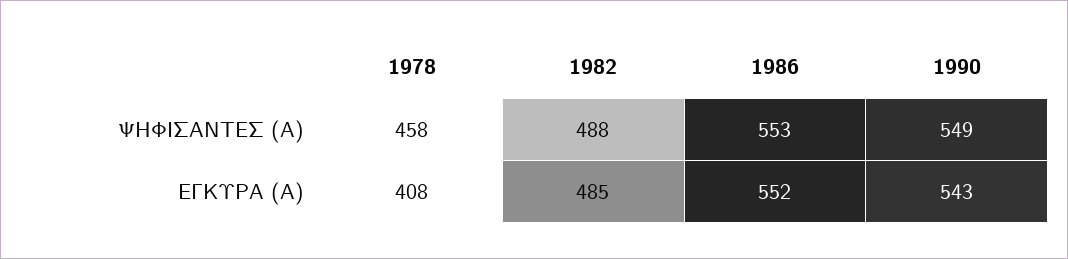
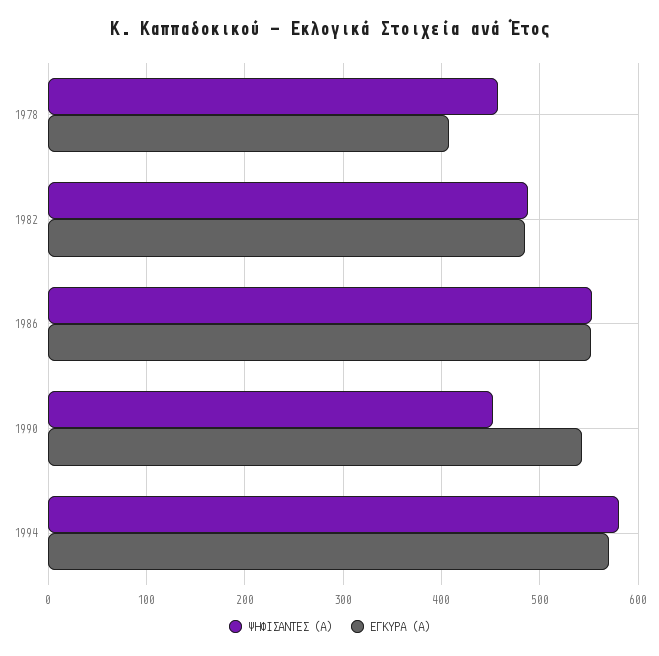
ΨΗΦΙΣΑΝΤΕΣ (Α), 1990: 549 -> 450
ΨΗΦΙΣΑΝΤΕΣ (Α), 1994: none -> 580
ΕΓΚΥΡΑ (Α), 1994: none -> 570

